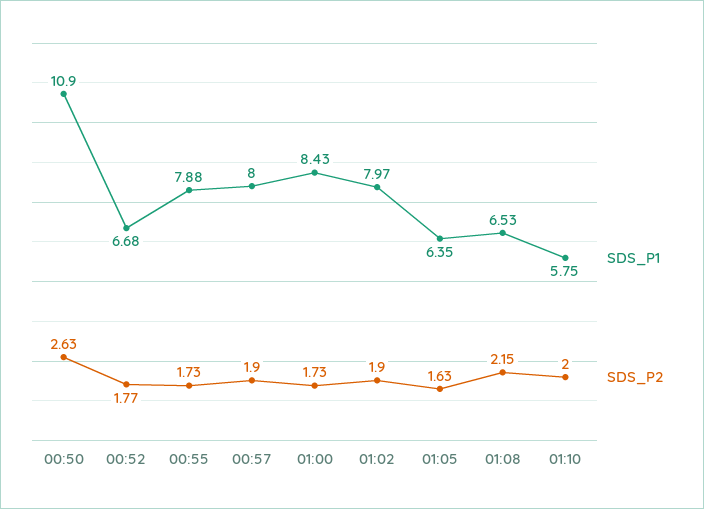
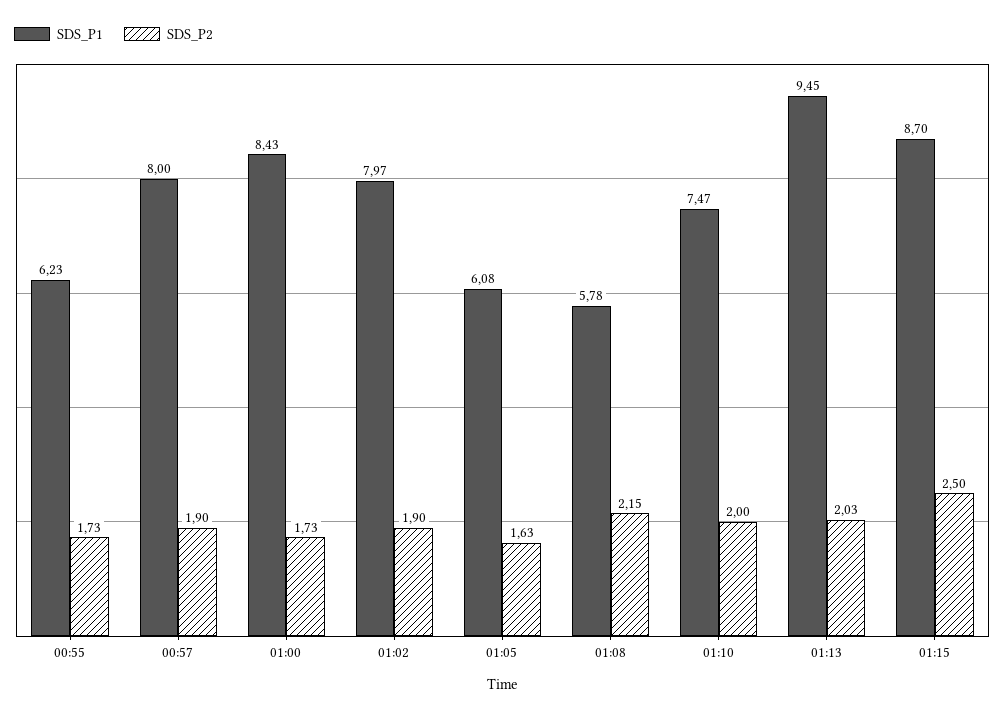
SDS_P1, 00:50: 10.9 -> none
SDS_P2, 00:50: 2.63 -> none
SDS_P1, 00:52: 6.68 -> none
SDS_P2, 00:52: 1.77 -> none
SDS_P1, 00:55: 7.88 -> 6.23
SDS_P1, 01:05: 6.35 -> 6.08
SDS_P1, 01:08: 6.53 -> 5.78
SDS_P1, 01:10: 5.75 -> 7.47
SDS_P1, 01:13: none -> 9.45
SDS_P2, 01:13: none -> 2.03
SDS_P1, 01:15: none -> 8.7
SDS_P2, 01:15: none -> 2.5

